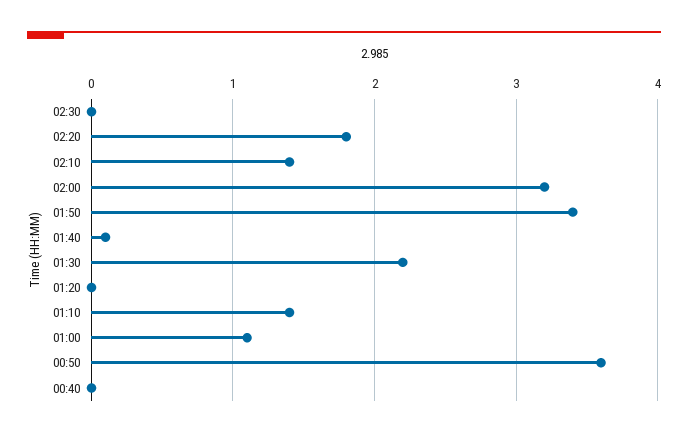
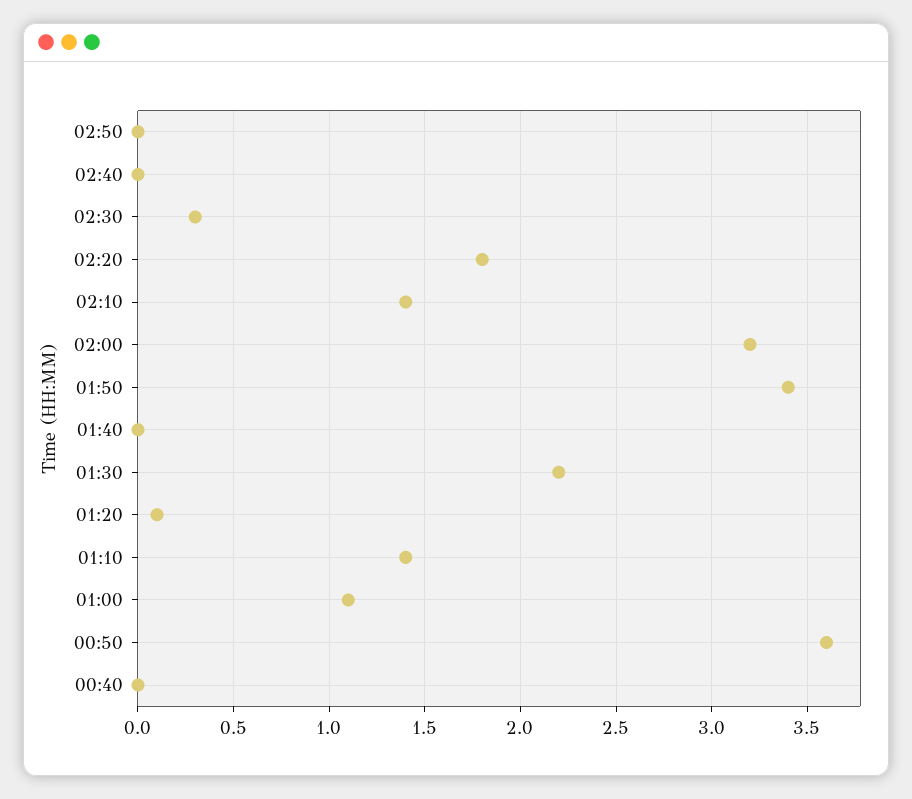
02:30: 0 -> 0.3
01:40: 0.1 -> 0
01:20: 0 -> 0.1
02:50: none -> 0
02:40: none -> 0

